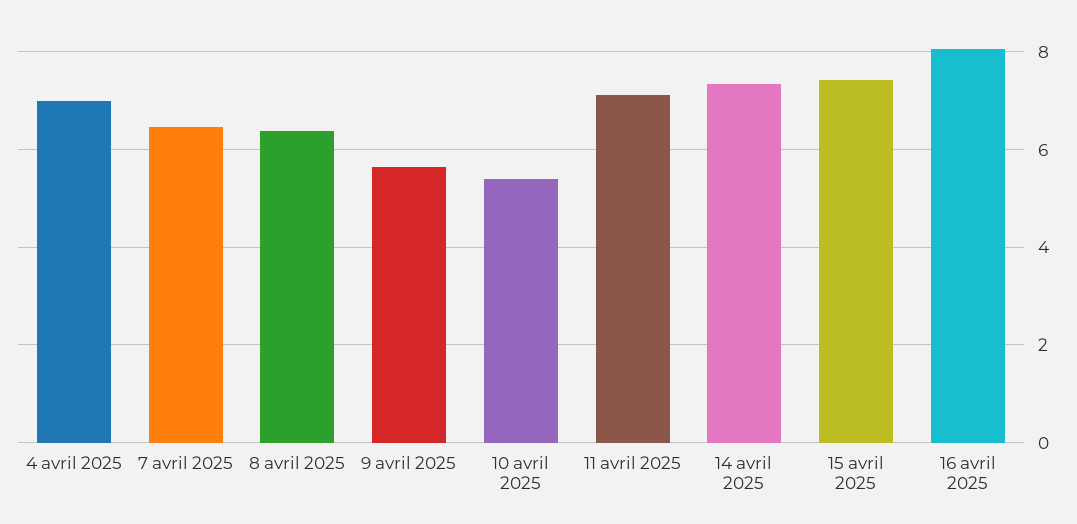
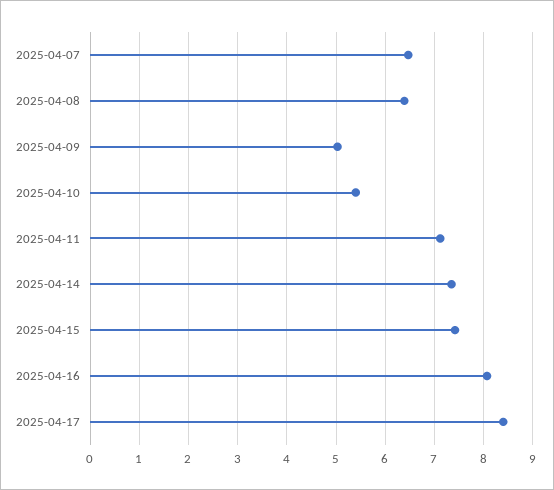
4 avril 2025: 7 -> none
9 avril 2025: 5.6 -> 5
2025-04-17: none -> 8.4

